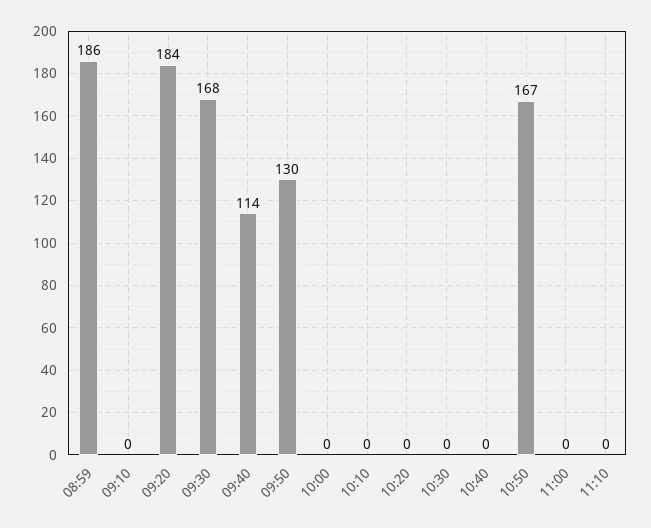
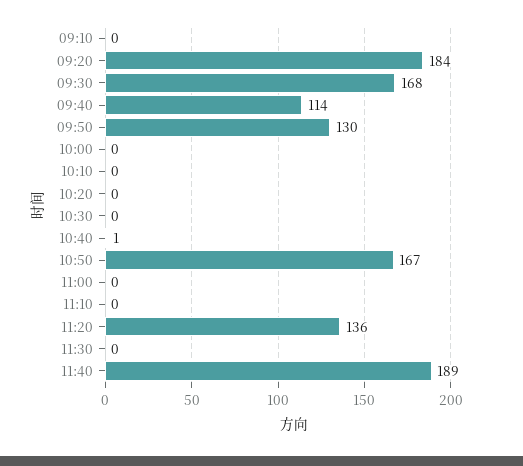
08:59: 186 -> none
10:40: 0 -> 1
11:20: none -> 136
11:30: none -> 0
11:40: none -> 189

